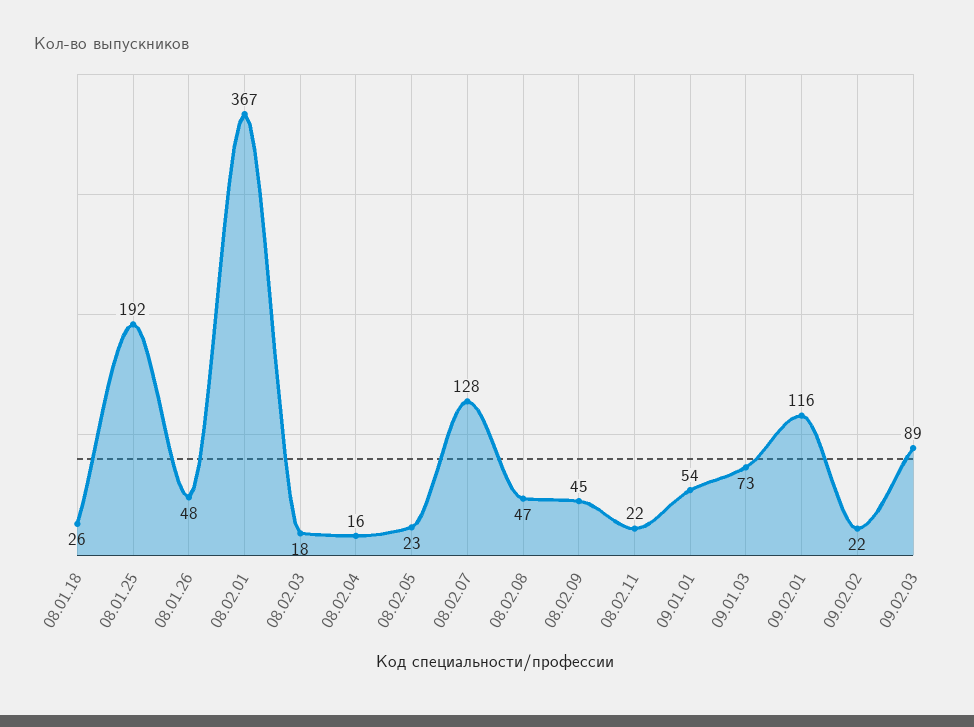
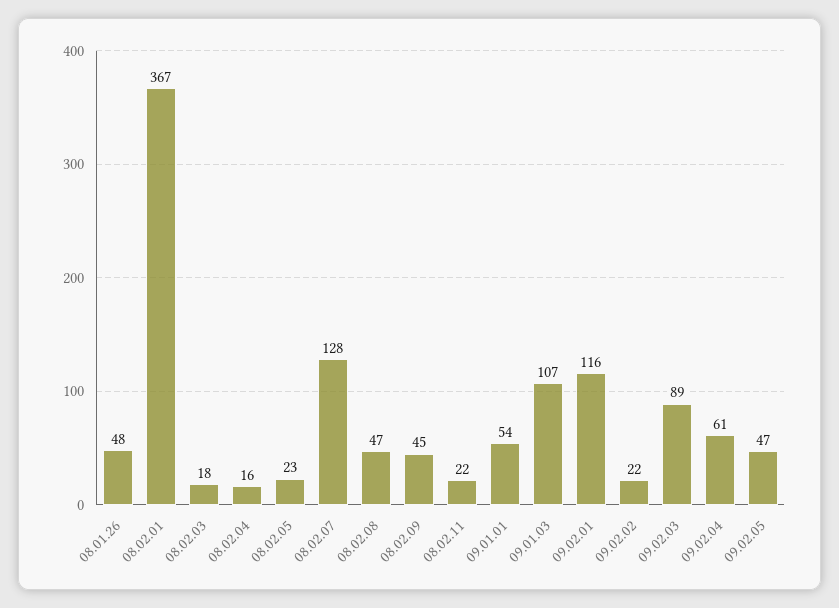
08.01.18: 26 -> none
08.01.25: 192 -> none
09.01.03: 73 -> 107
09.02.04: none -> 61
09.02.05: none -> 47

